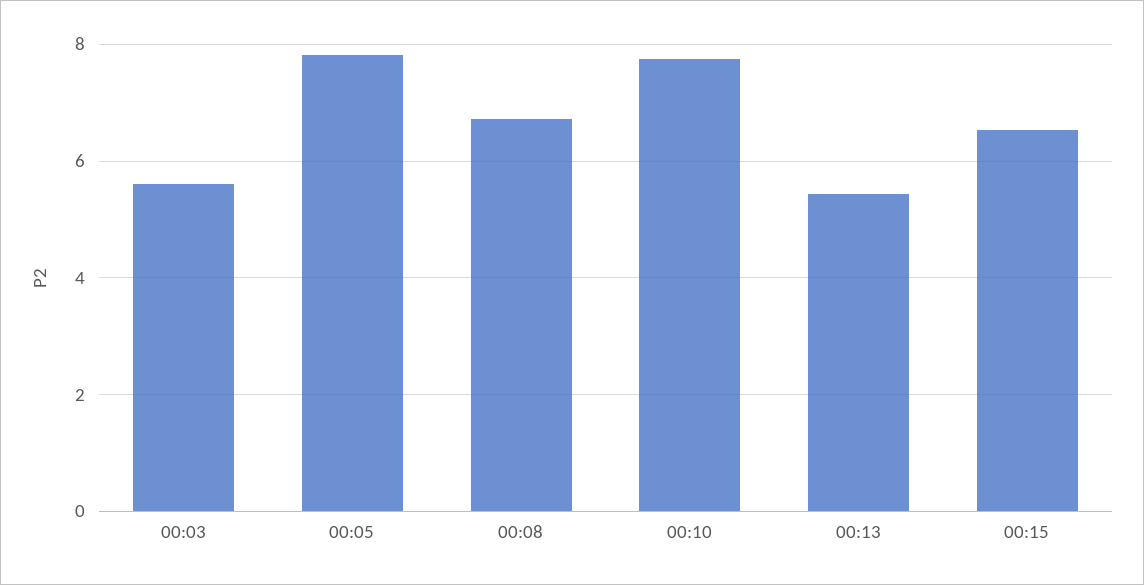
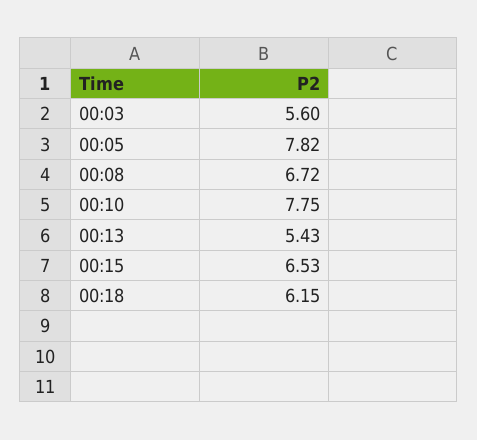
00:18: none -> 6.15

